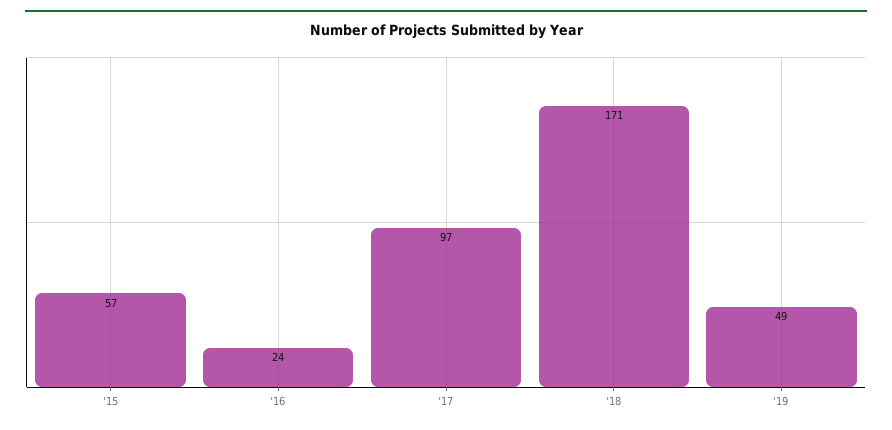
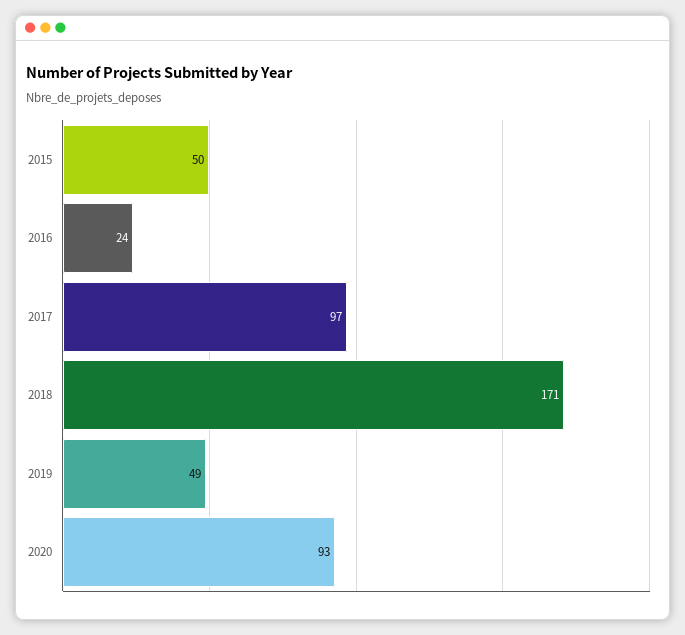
'15: 57 -> 50
2020: none -> 93

